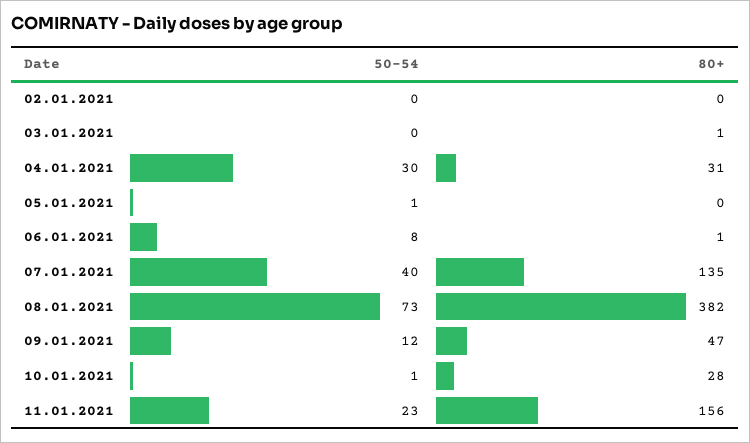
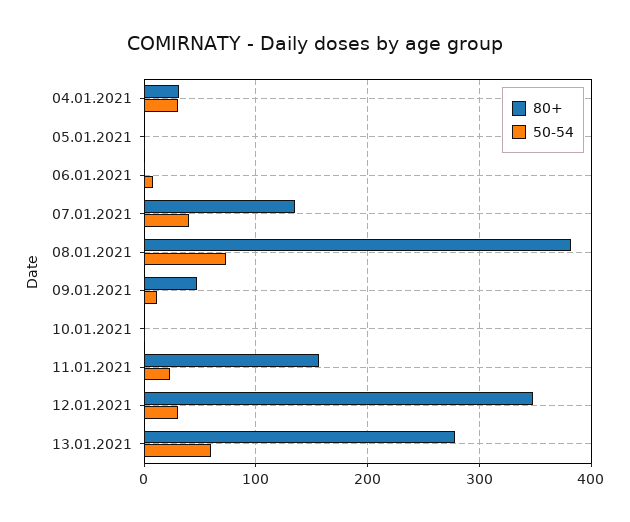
50-54, 02.01.2021: 0 -> none
80+, 02.01.2021: 0 -> none
50-54, 03.01.2021: 0 -> none
80+, 03.01.2021: 1 -> none
80+, 10.01.2021: 28 -> 0
80+, 12.01.2021: none -> 350
50-54, 12.01.2021: none -> 30
80+, 13.01.2021: none -> 280
50-54, 13.01.2021: none -> 60

